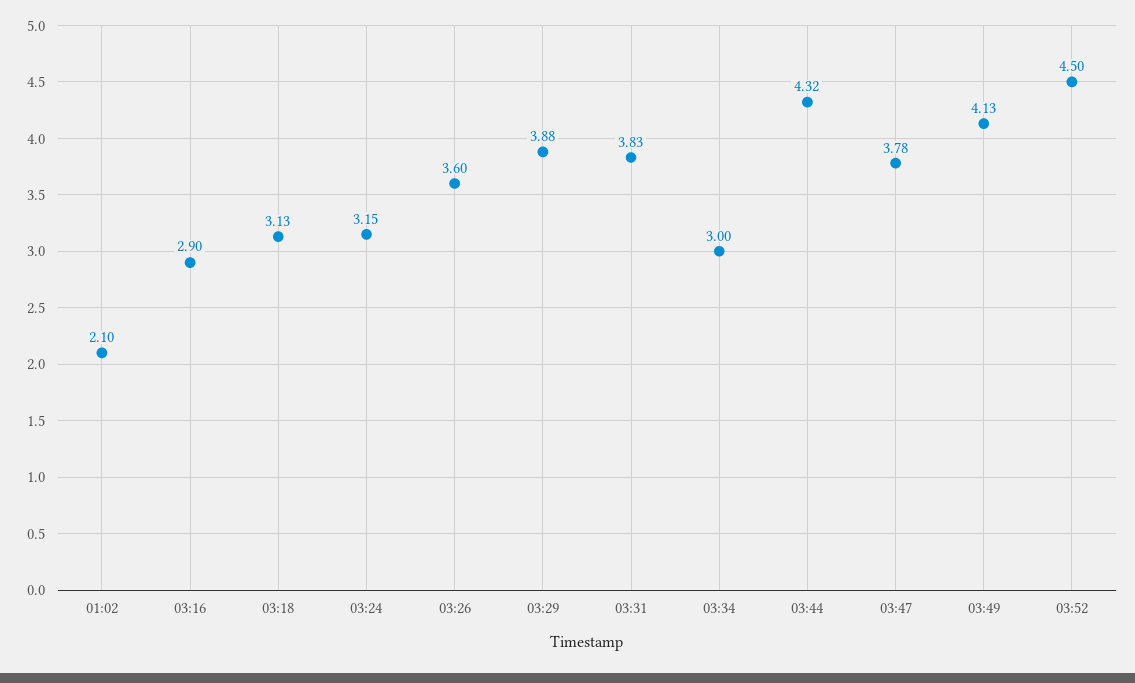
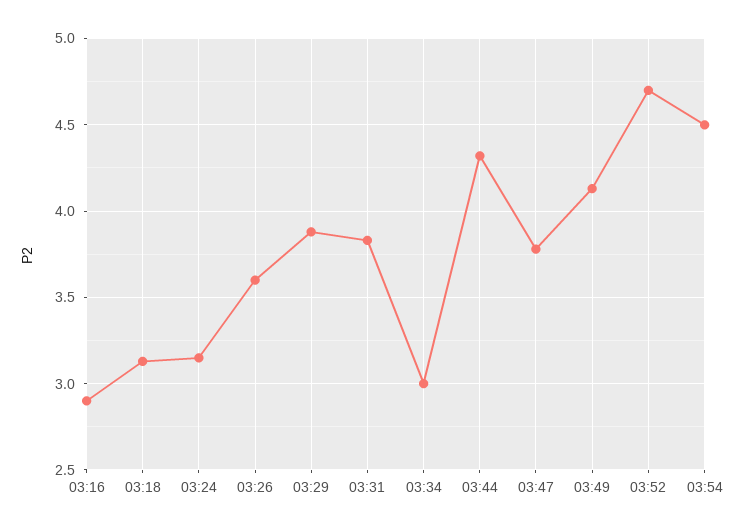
01:02: 2.1 -> none
03:52: 4.5 -> 4.7
03:54: none -> 4.5

